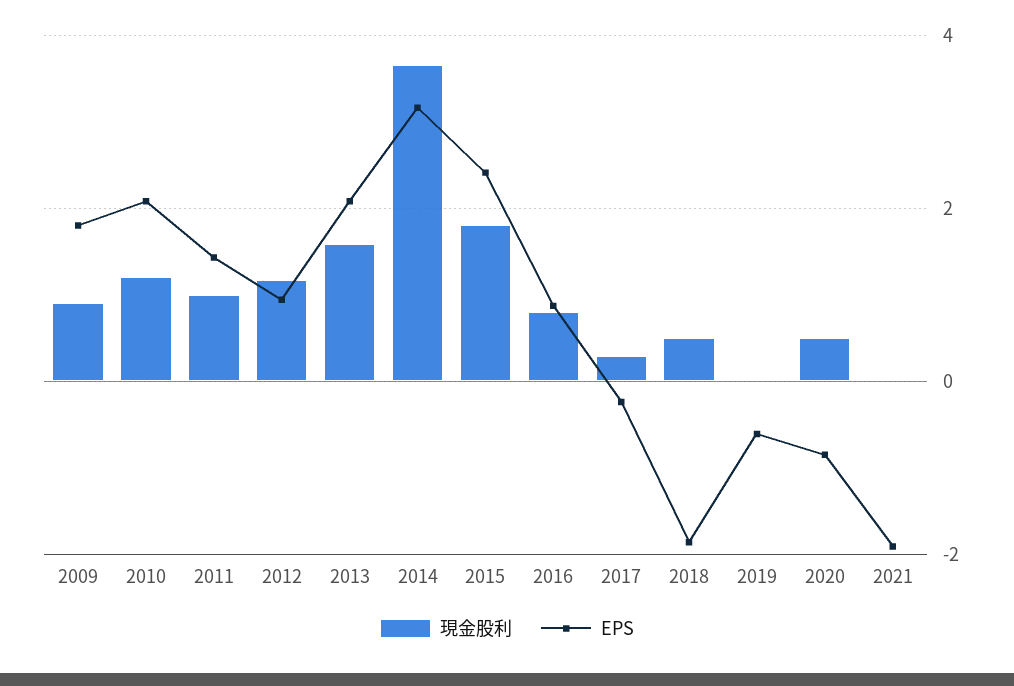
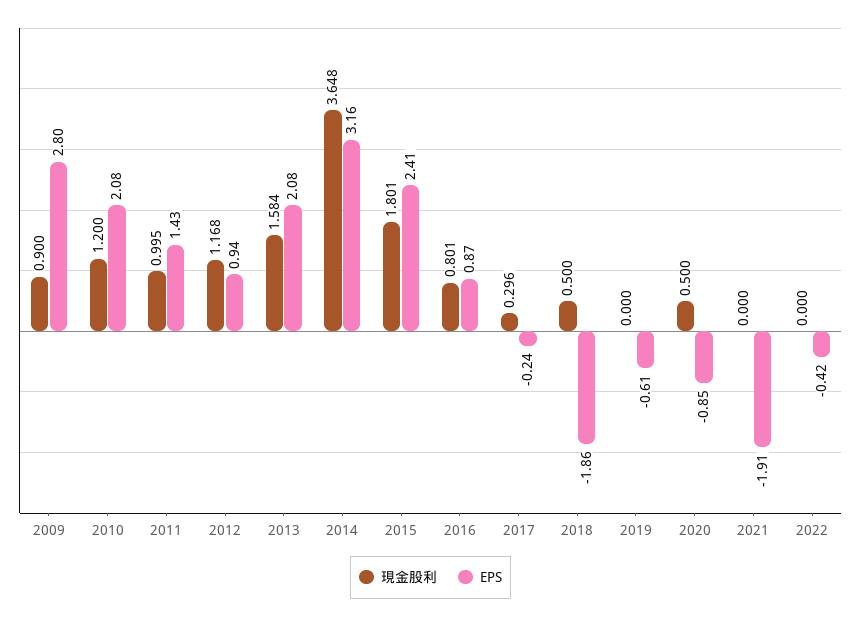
EPS, 2009: 1.8 -> 2.8
現金股利, 2022: none -> 0
EPS, 2022: none -> -0.42

